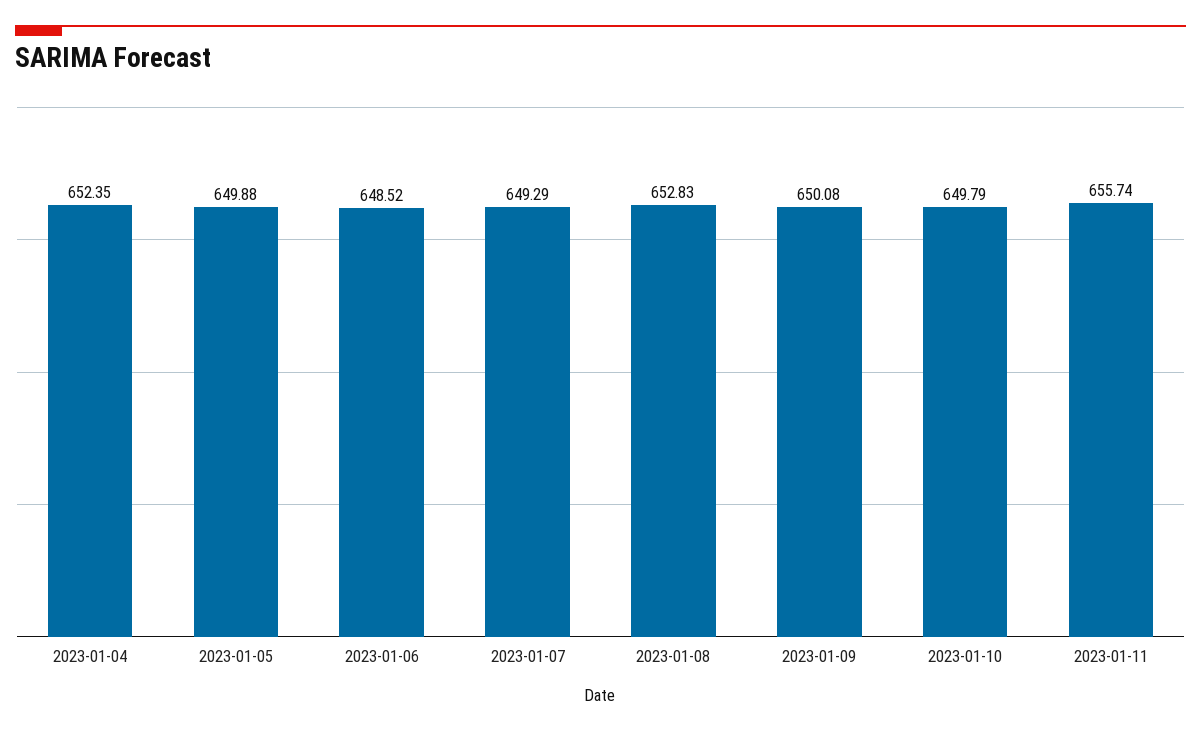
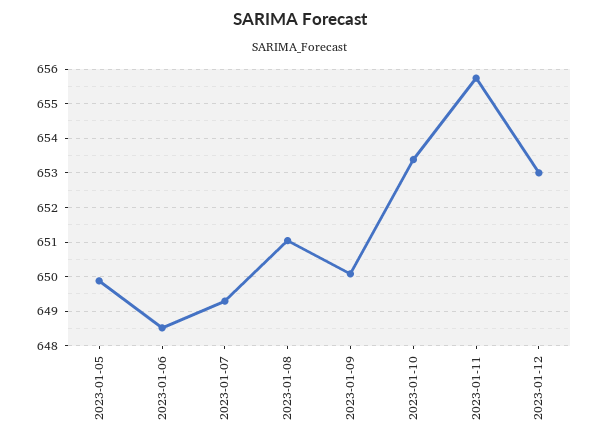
2023-01-04: 652.35 -> none
2023-01-08: 652.83 -> 651
2023-01-10: 649.79 -> 653.4
2023-01-12: none -> 653

